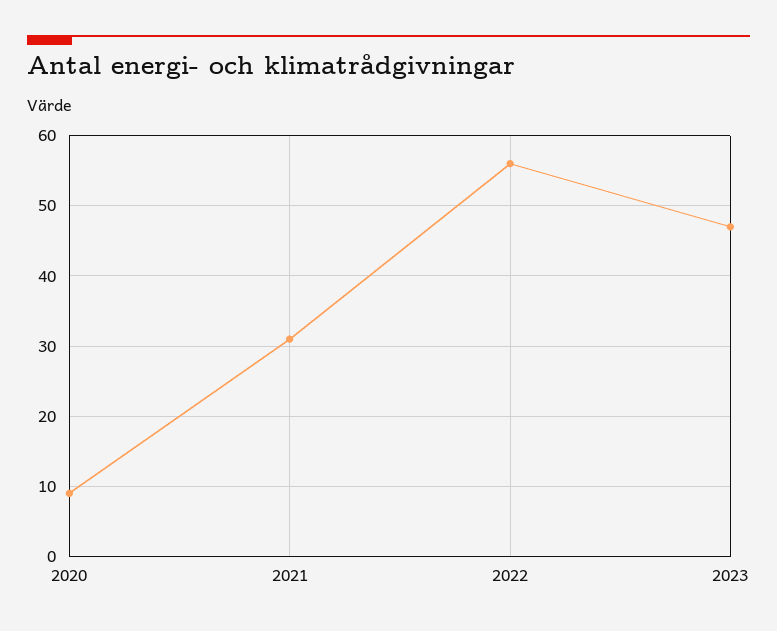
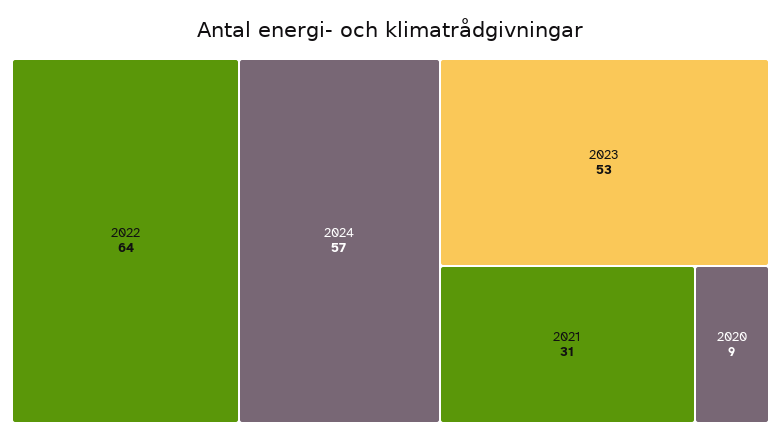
2022: 56 -> 64
2023: 47 -> 53
2024: none -> 57

